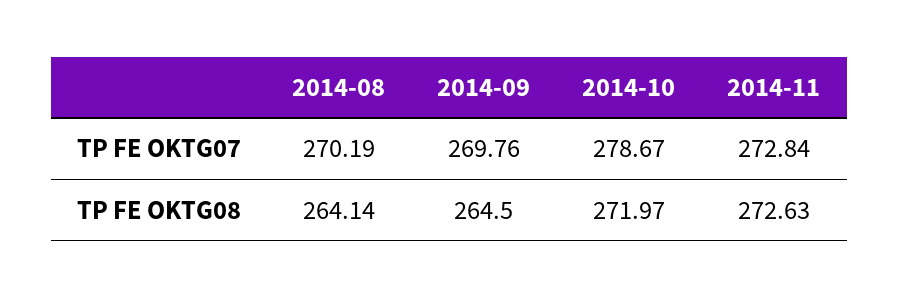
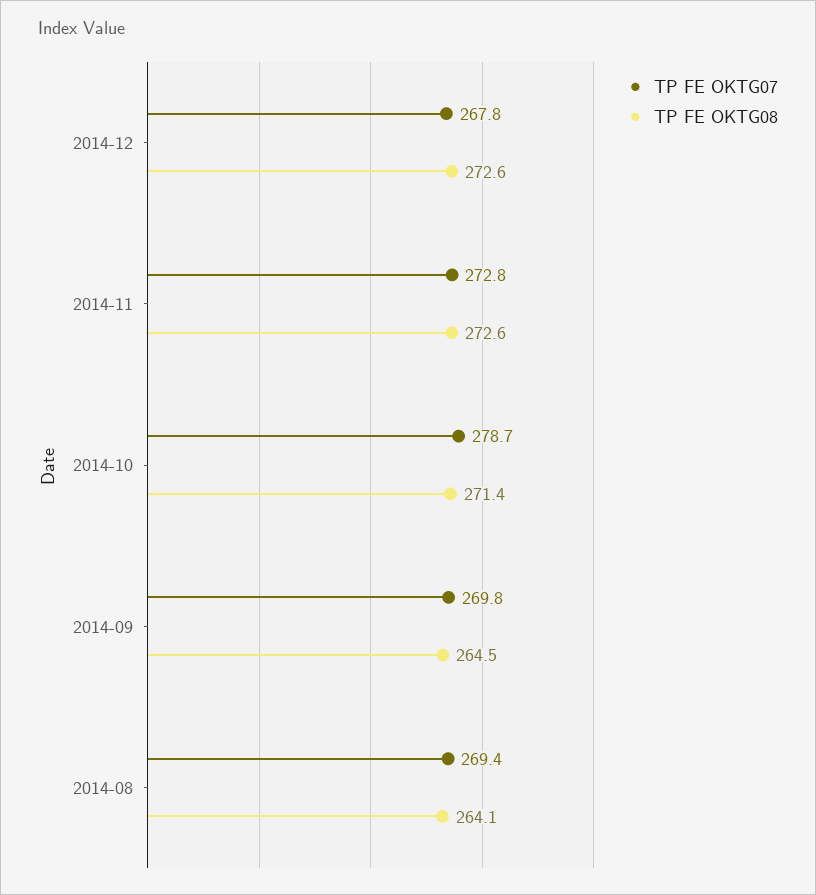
TP FE OKTG07, 2014-08: 270.19 -> 269.4
TP FE OKTG08, 2014-10: 271.97 -> 271.4
TP FE OKTG07, 2014-12: none -> 267.8
TP FE OKTG08, 2014-12: none -> 272.6

